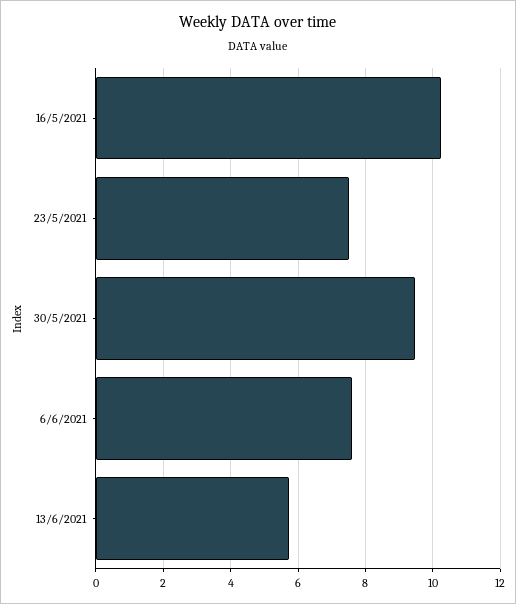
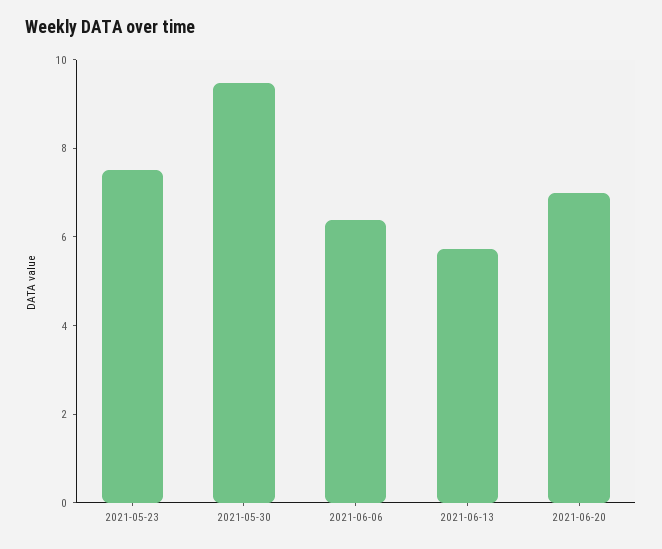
16/5/2021: 10.2 -> none
6/6/2021: 7.6 -> 6.5
2021-06-20: none -> 7

